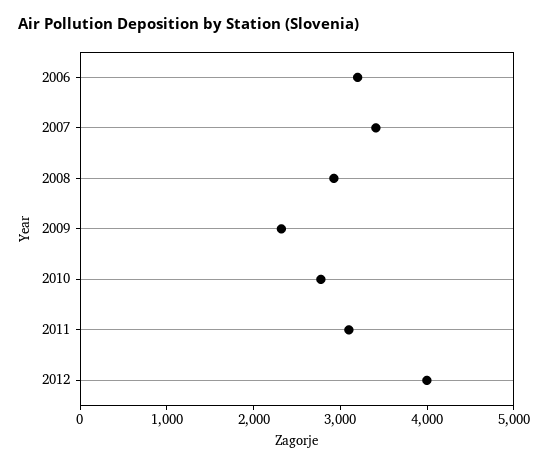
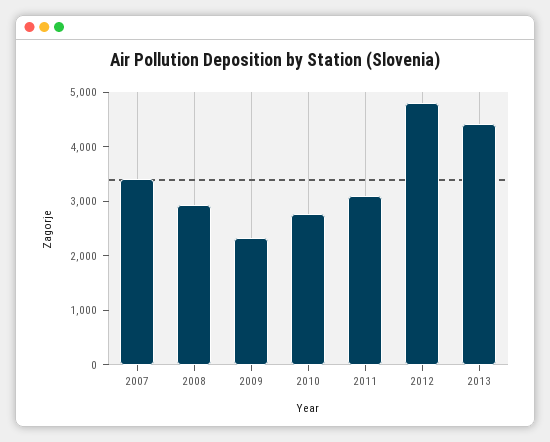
2006: 3200 -> none
2012: 4000 -> 4800
2013: none -> 4400

